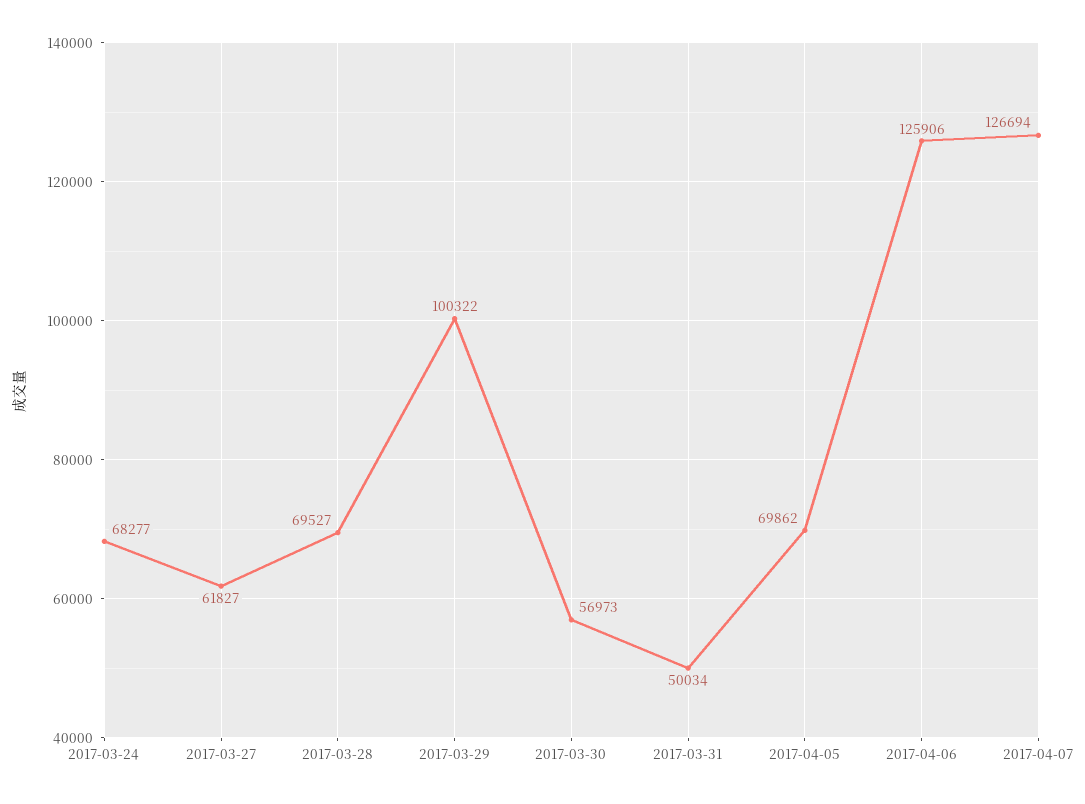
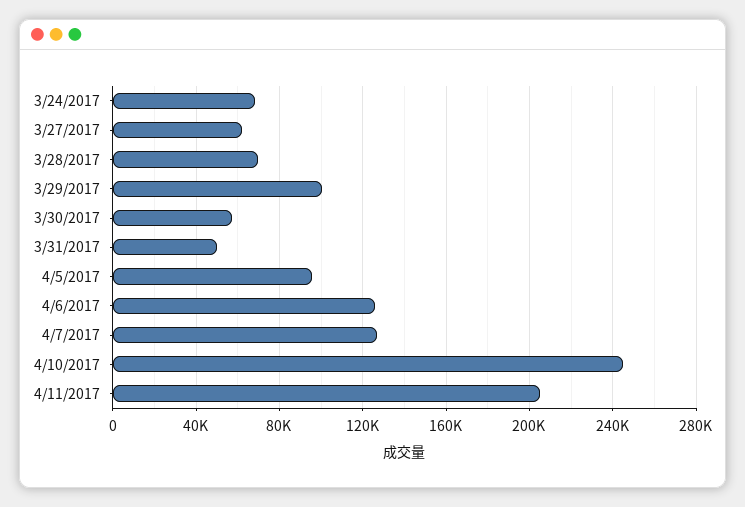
2017-04-05: 69862 -> 95000
4/10/2017: none -> 245000
4/11/2017: none -> 205000

